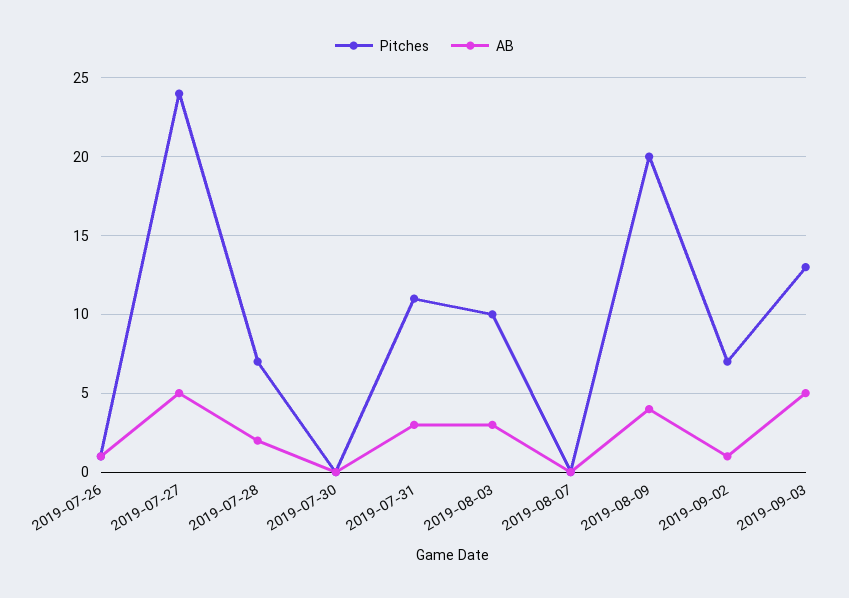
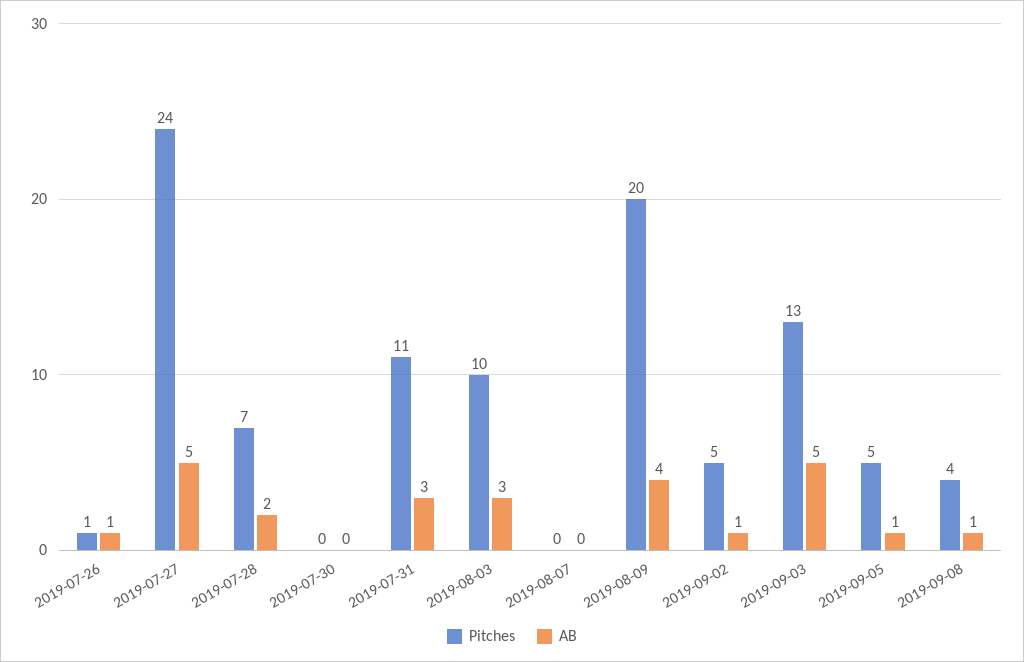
Pitches, 2019-09-02: 7 -> 5
Pitches, 2019-09-05: none -> 5
AB, 2019-09-05: none -> 1
Pitches, 2019-09-08: none -> 4
AB, 2019-09-08: none -> 1

